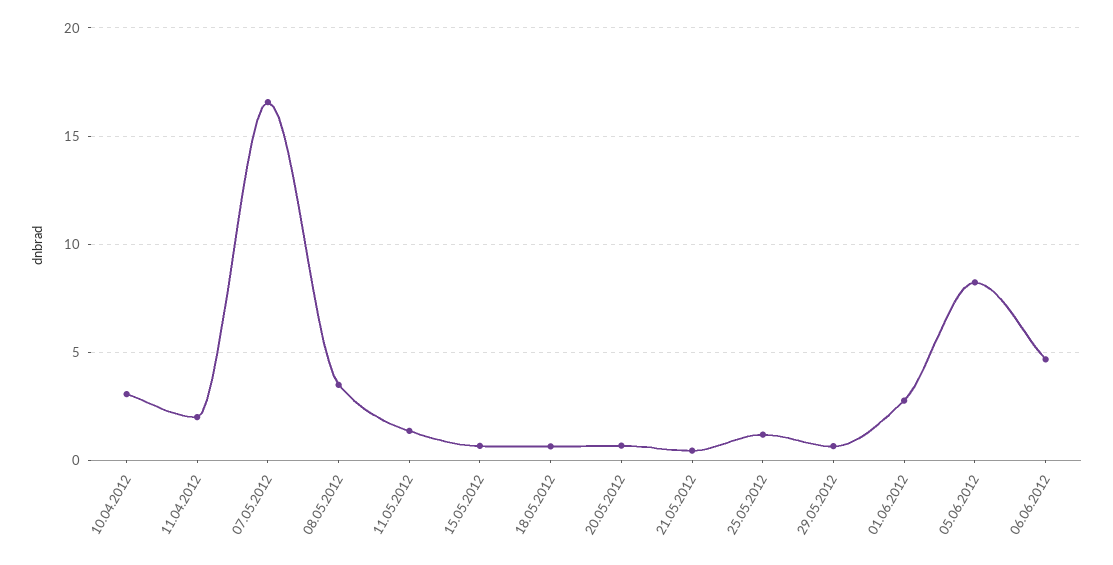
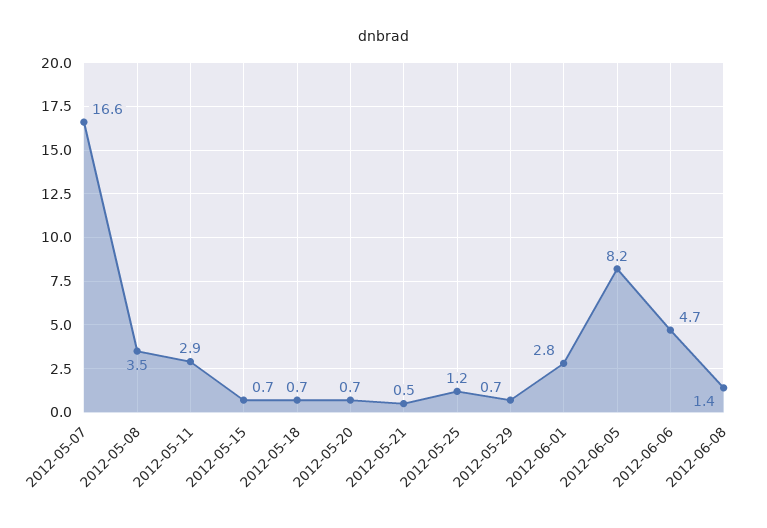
10.04.2012: 3 -> none
11.04.2012: 2 -> none
11.05.2012: 1.5 -> 2.9
2012-06-08: none -> 1.4

